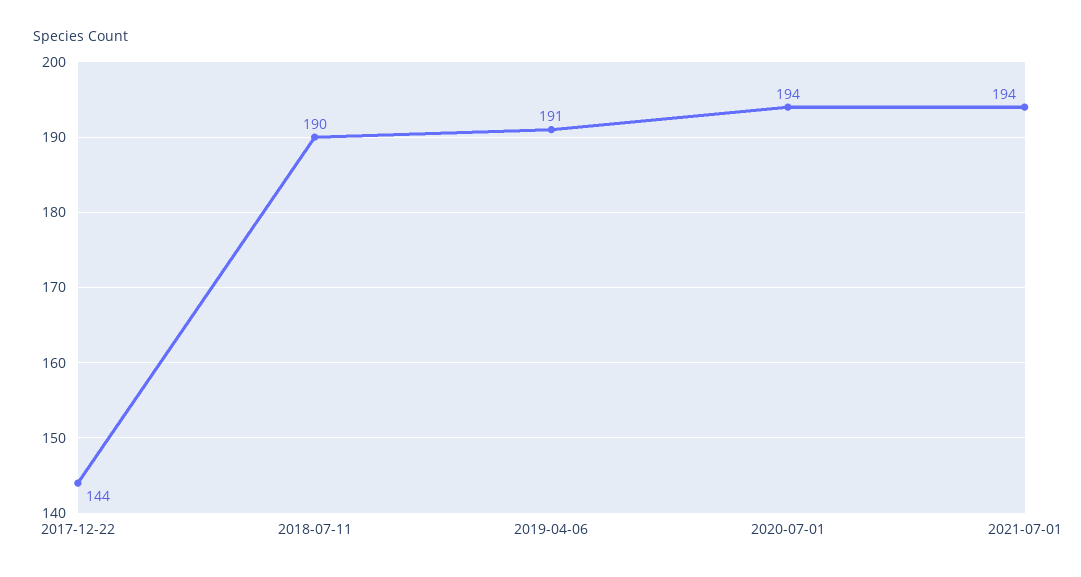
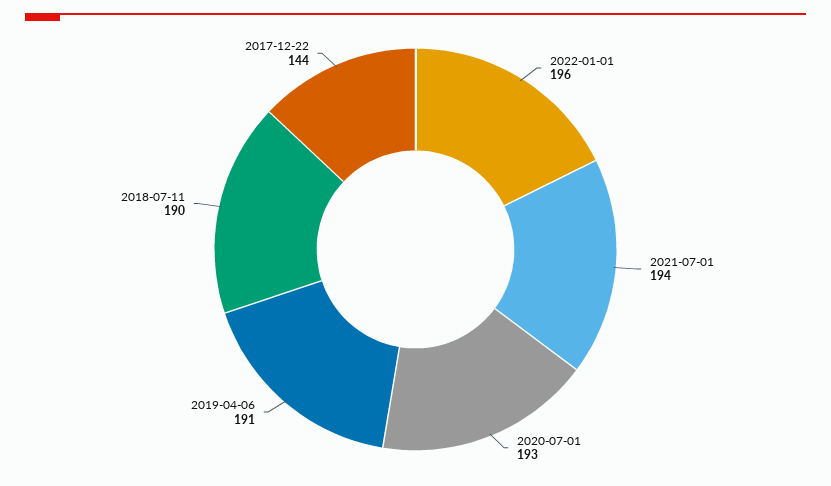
2020-07-01: 194 -> 193
2022-01-01: none -> 196

